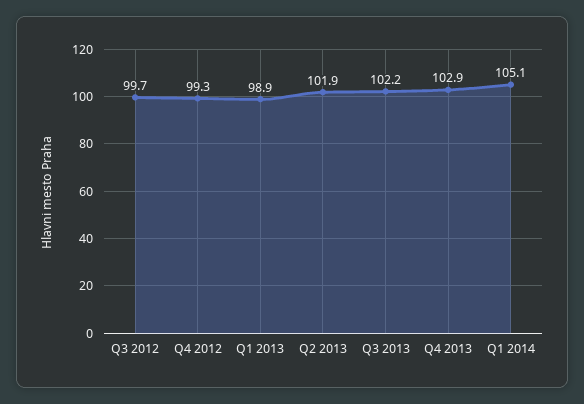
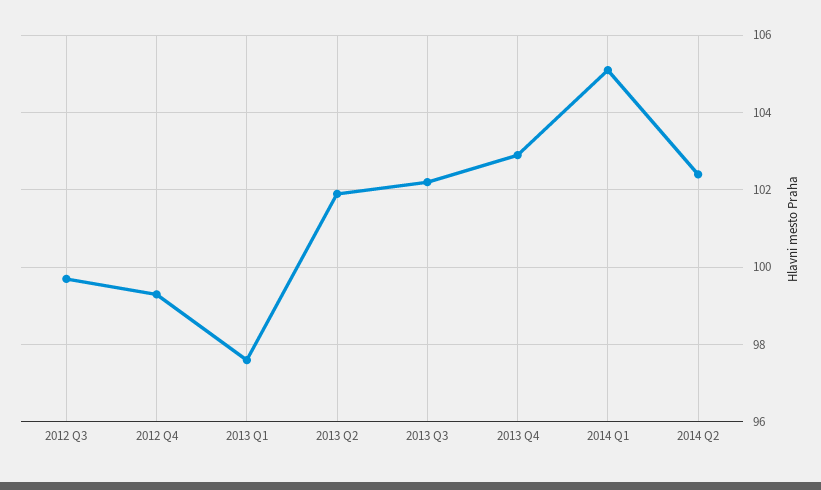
Q1 2013: 98.9 -> 97.5
2014 Q2: none -> 102.5

